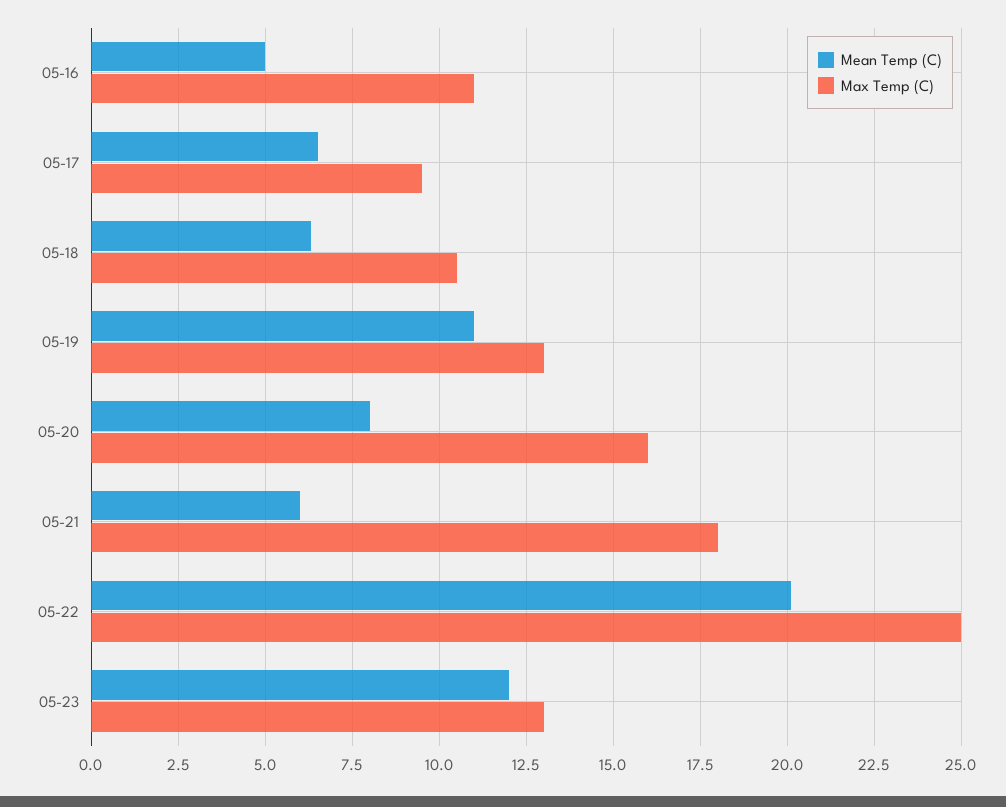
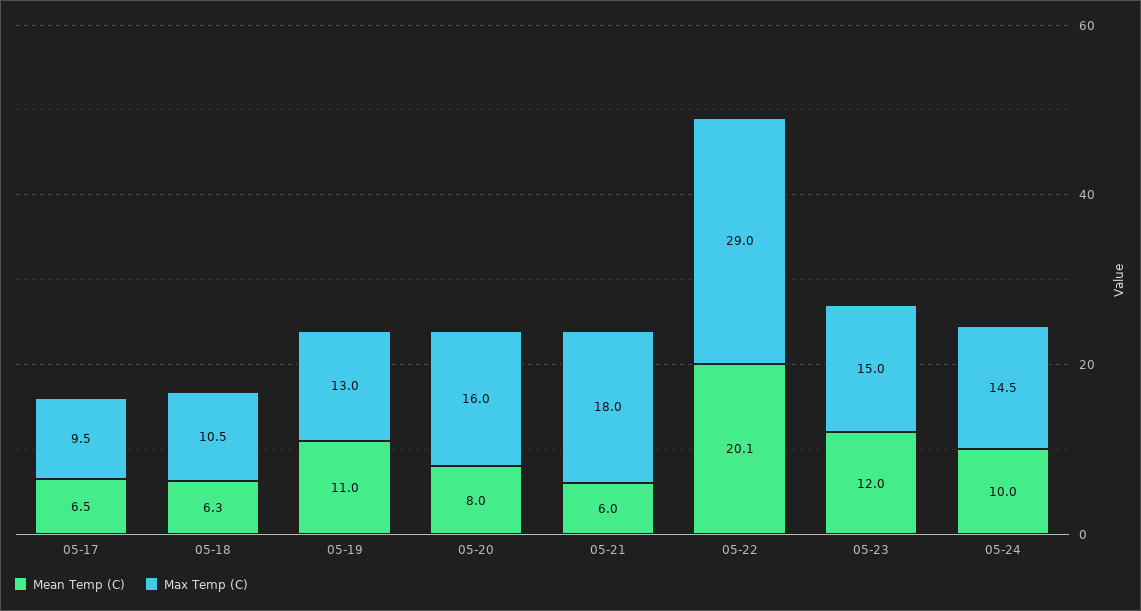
Mean Temp (C), 05-16: 5 -> none
Max Temp (C), 05-16: 11 -> none
Max Temp (C), 05-22: 25 -> 29
Max Temp (C), 05-23: 13 -> 15
Mean Temp (C), 05-24: none -> 10
Max Temp (C), 05-24: none -> 14.5

